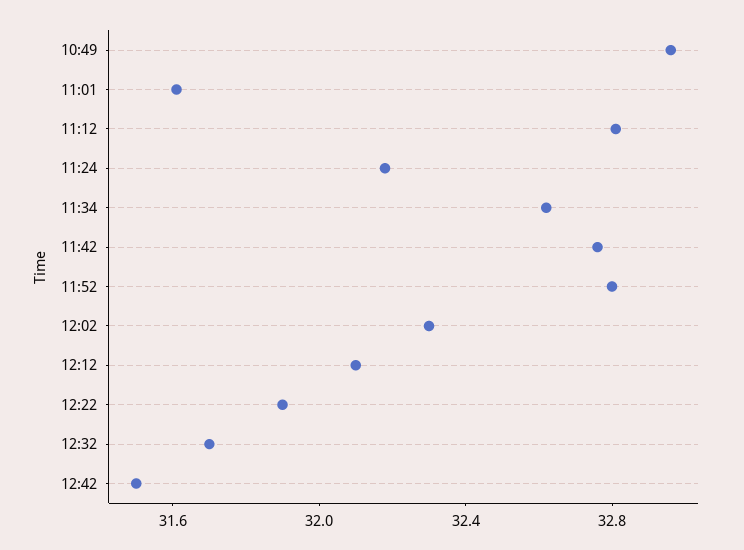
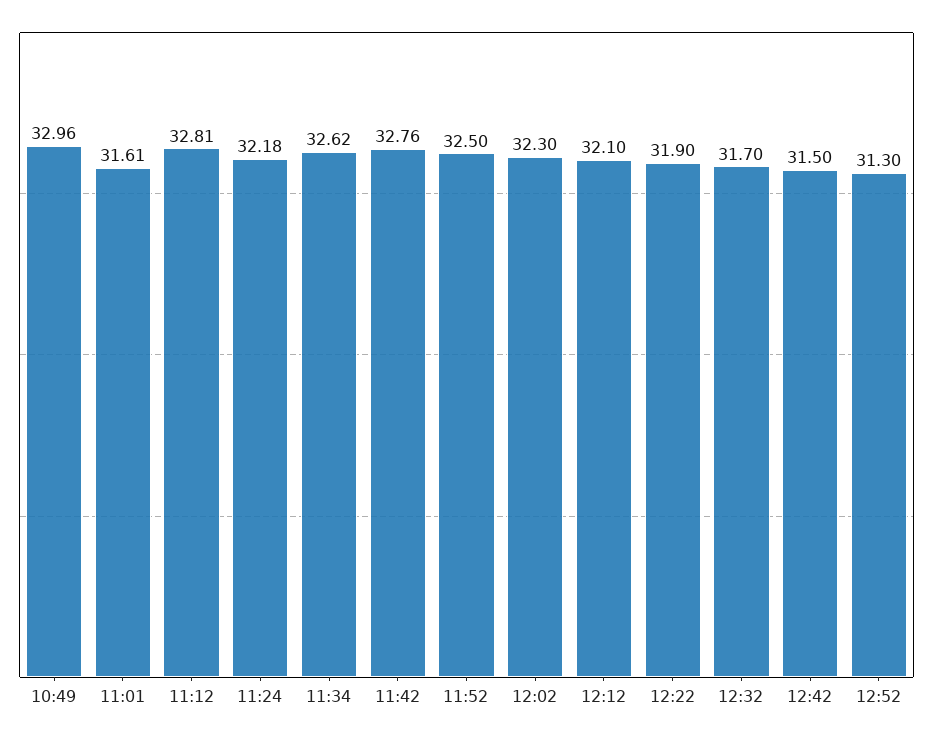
11:52: 32.8 -> 32.5
12:52: none -> 31.3

